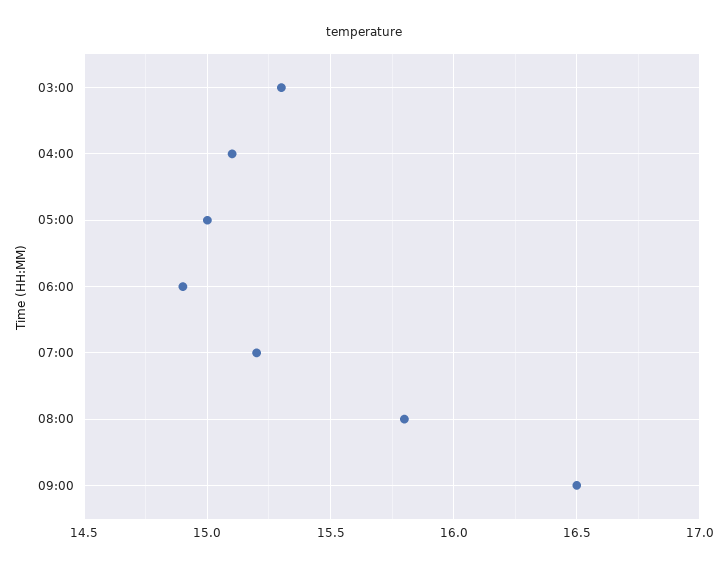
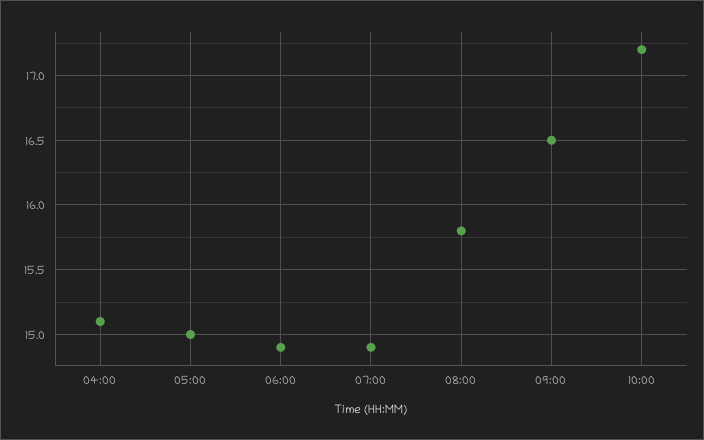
03:00: 15.3 -> none
07:00: 15.2 -> 14.9
10:00: none -> 17.2

